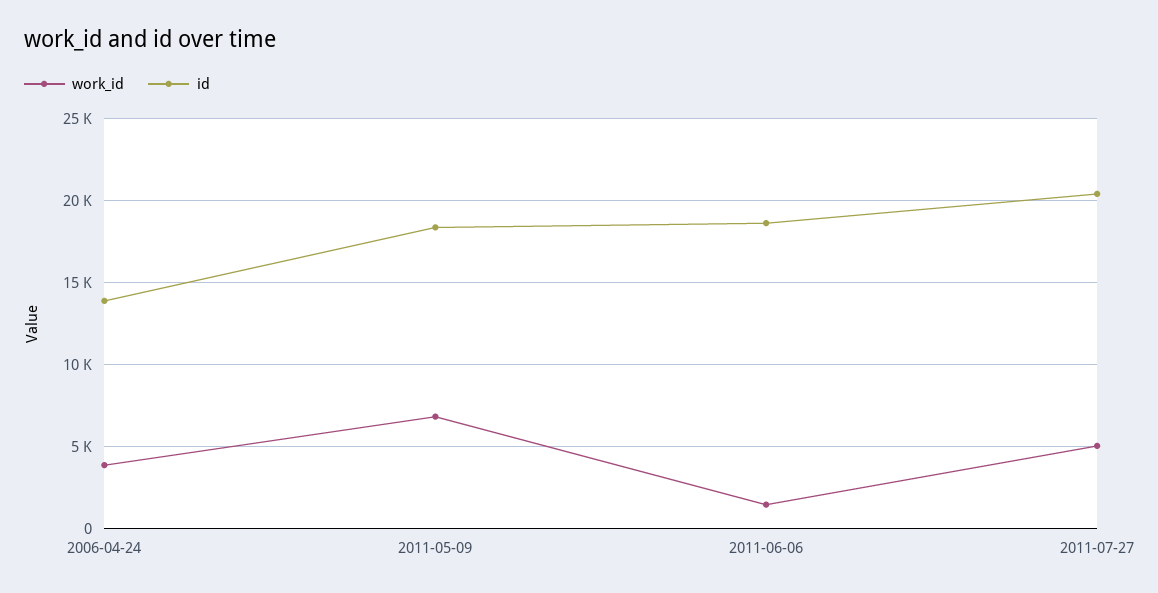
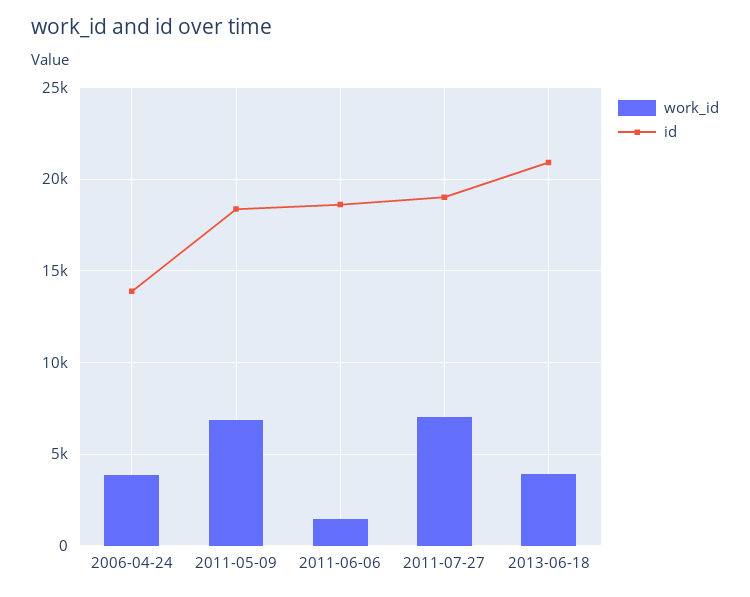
work_id, 2011-07-27: 5000 -> 7000
id, 2011-07-27: 20500 -> 19000
work_id, 2013-06-18: none -> 4000
id, 2013-06-18: none -> 21000

